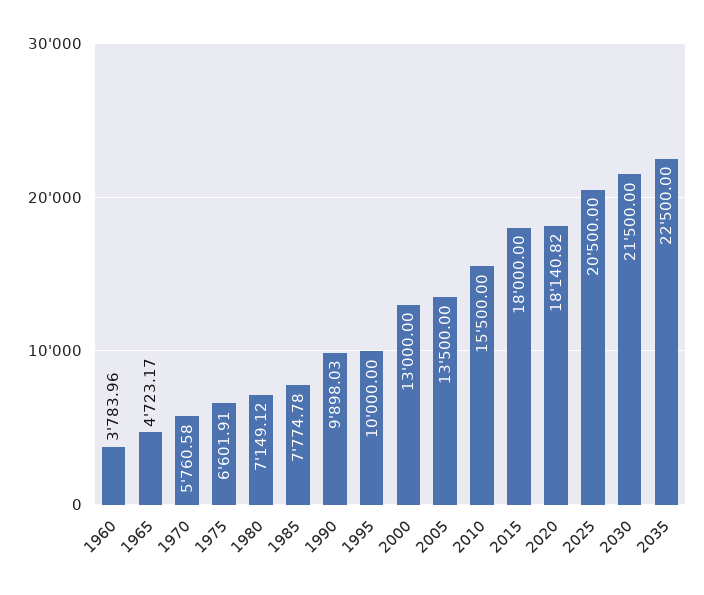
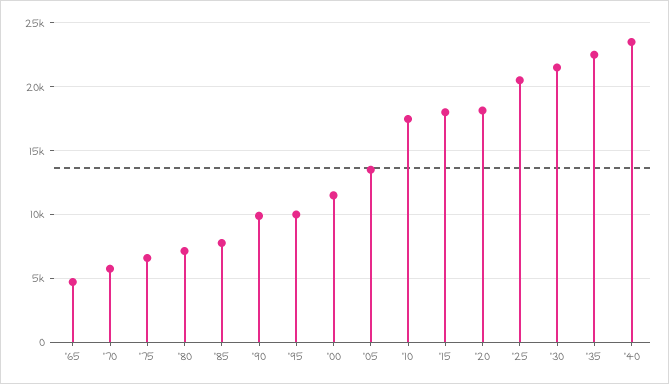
1960: 3783.96 -> none
2000: 13000 -> 11500
2010: 15500 -> 17500
'40: none -> 23500

